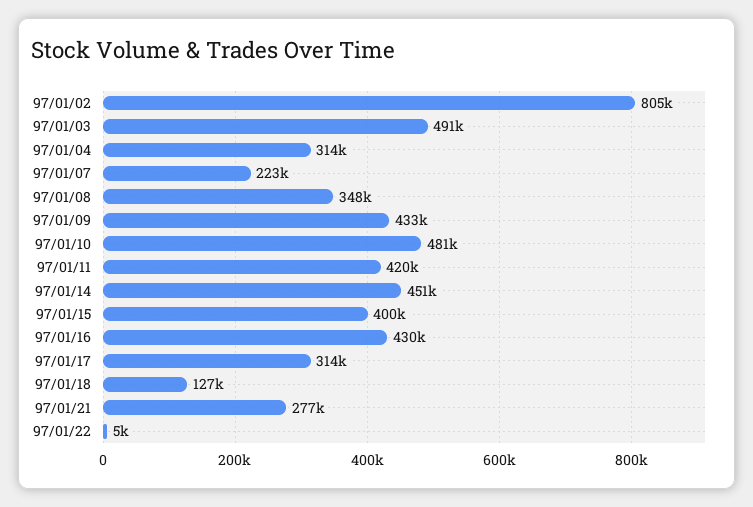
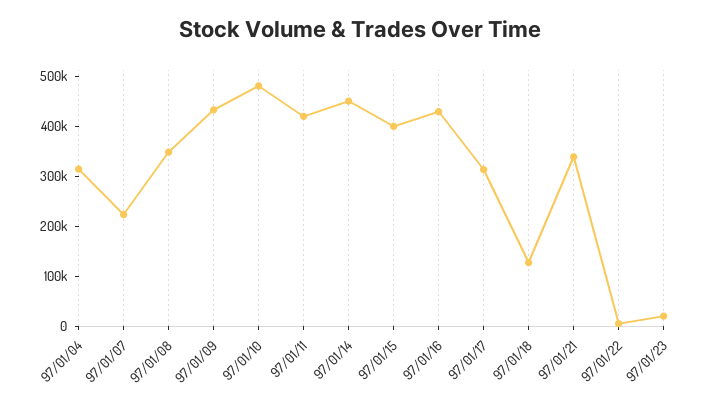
97/01/02: 805000 -> none
97/01/03: 491000 -> none
97/01/21: 277000 -> 340000
97/01/23: none -> 20000

